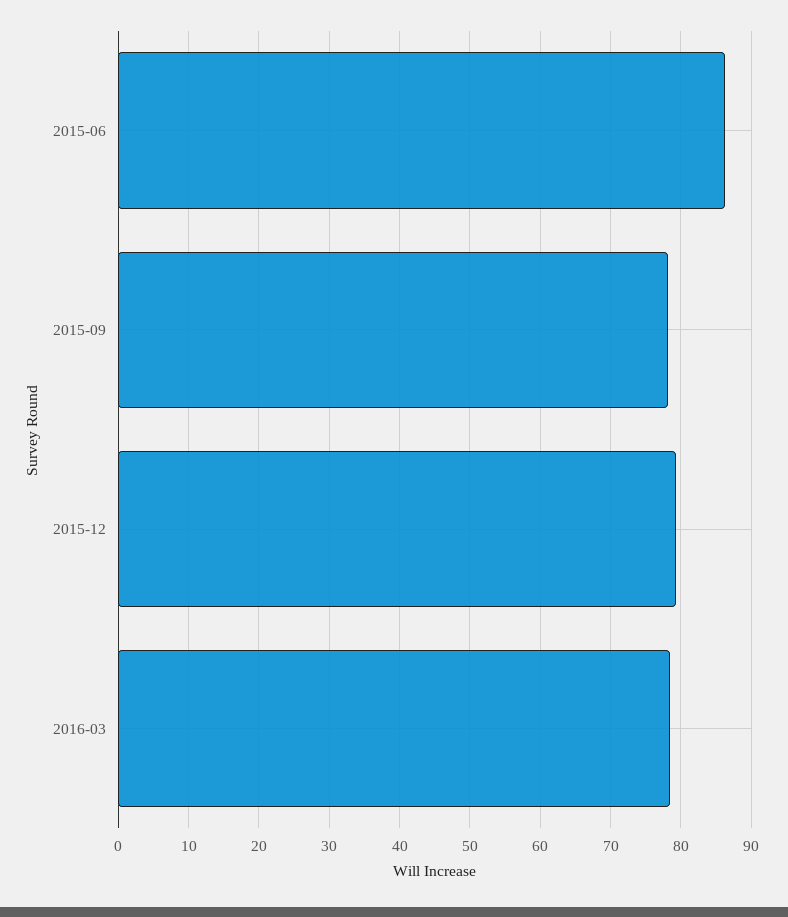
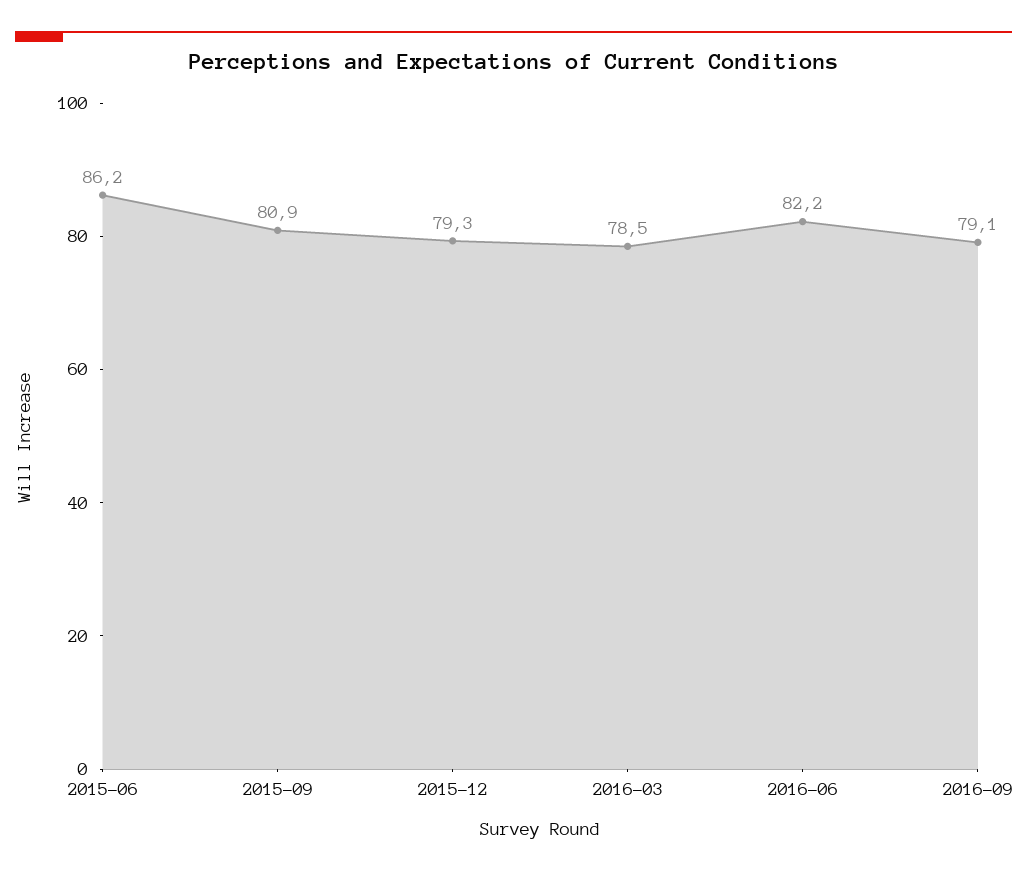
2015-09: 78 -> 80.9
2016-06: none -> 82.2
2016-09: none -> 79.1

